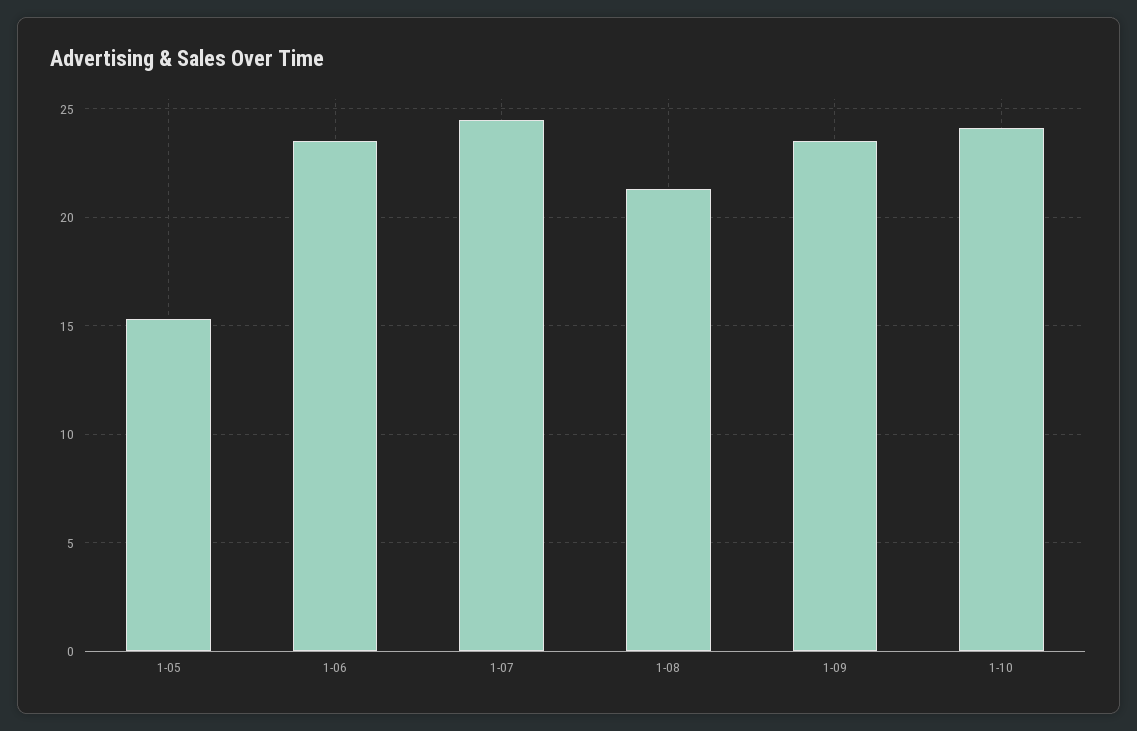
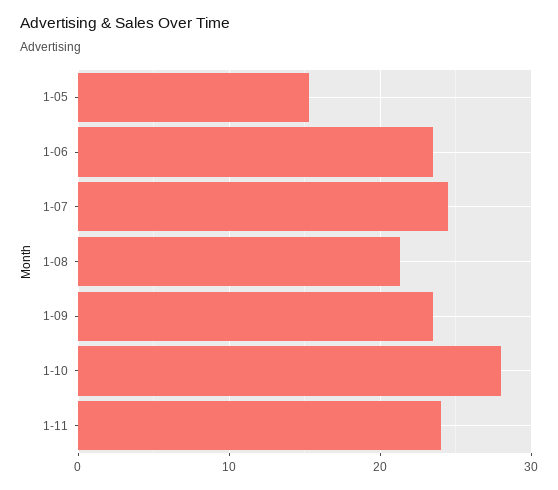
1-10: 24 -> 28
1-11: none -> 24

